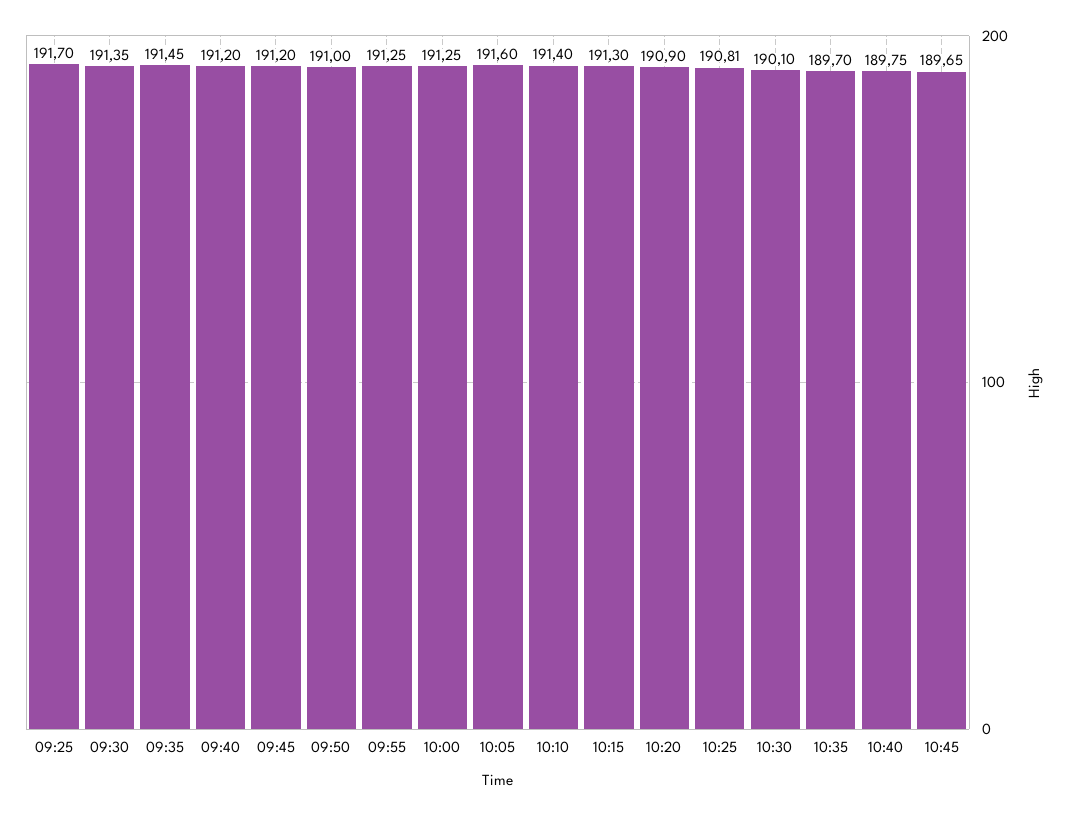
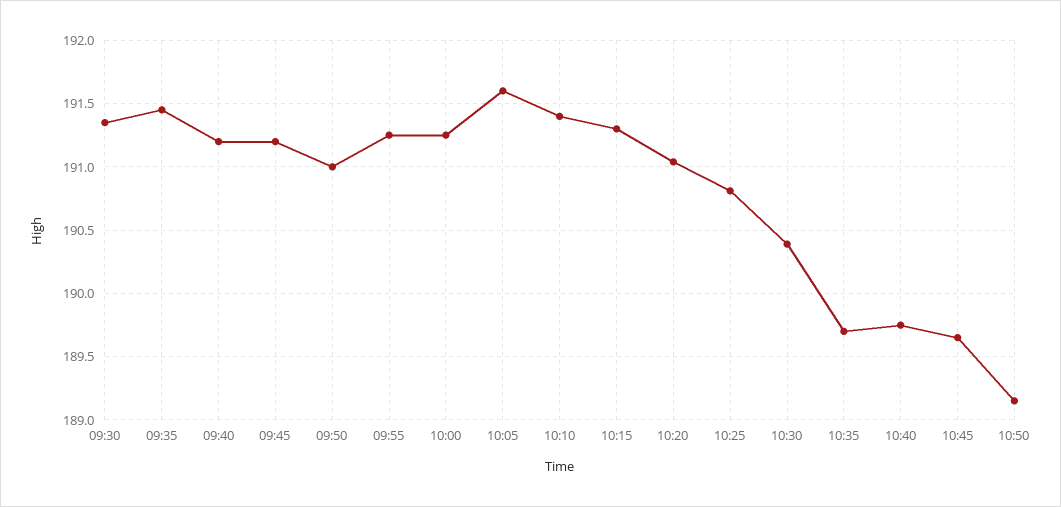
09:25: 191.7 -> none
10:20: 190.9 -> 191.05
10:30: 190.1 -> 190.4
10:50: none -> 189.15

